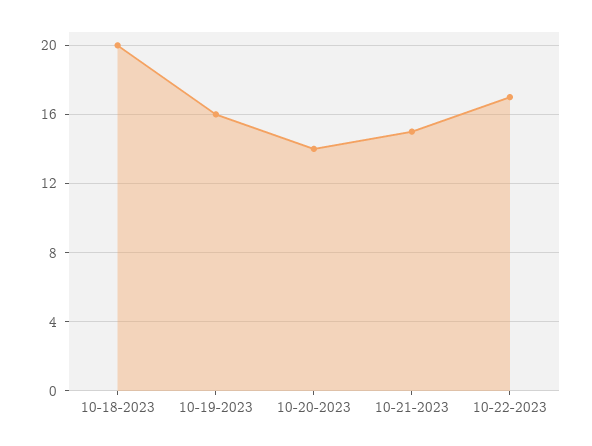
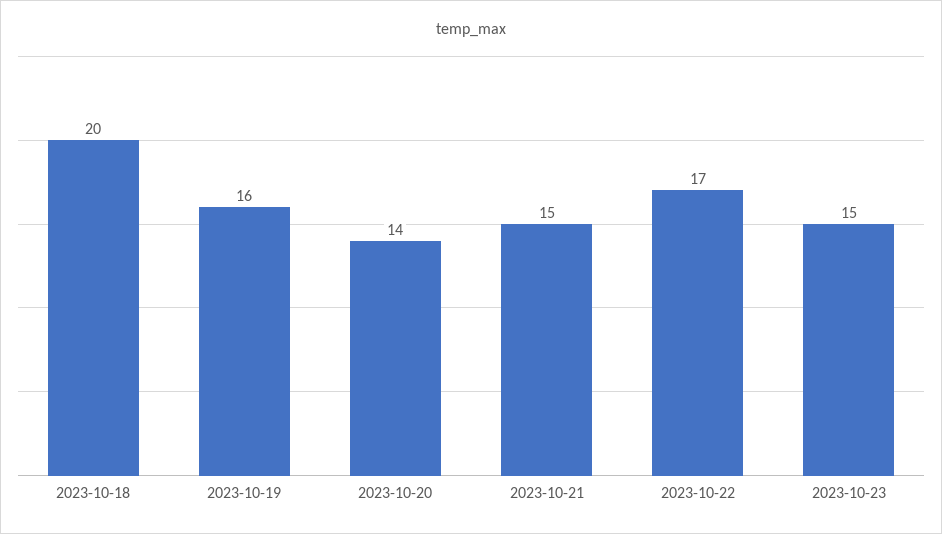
2023-10-23: none -> 15

